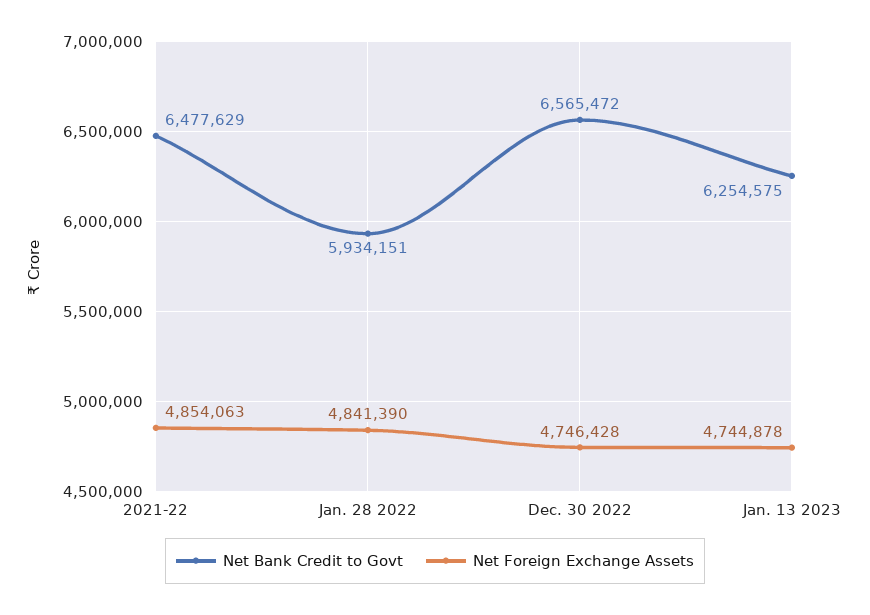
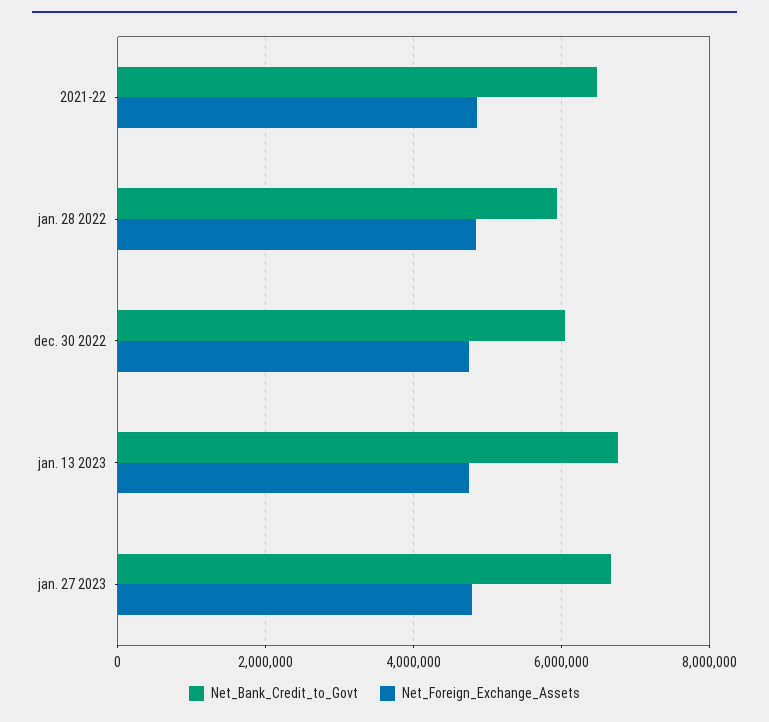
Net Bank Credit to Govt, Dec. 30 2022: 6565472 -> 6000000
Net Bank Credit to Govt, Jan. 13 2023: 6254575 -> 6800000
Net Bank Credit to Govt, jan. 27 2023: none -> 6600000
Net Foreign Exchange Assets, jan. 27 2023: none -> 4800000

